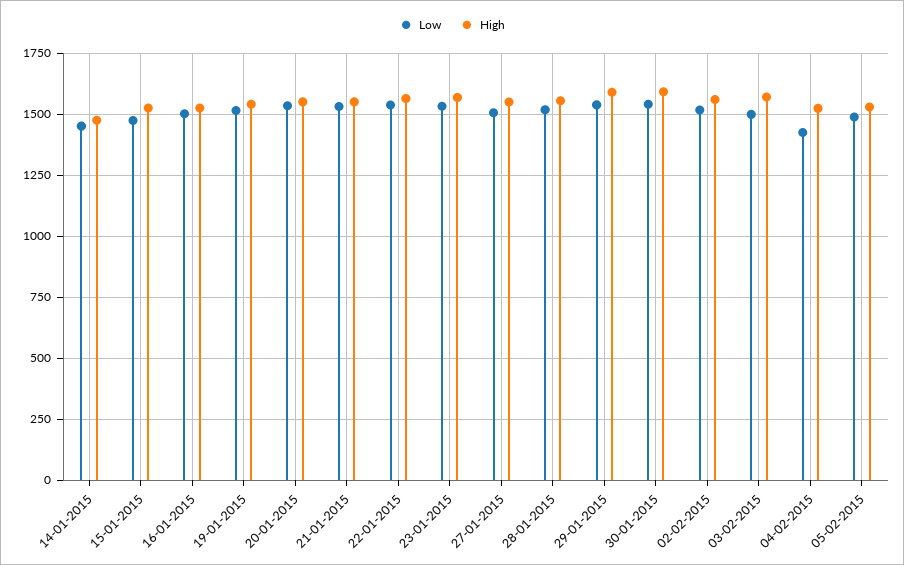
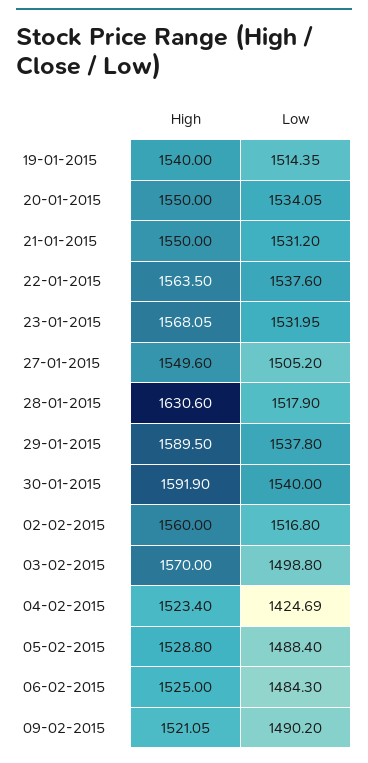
Low, 14-01-2015: 1450 -> none
High, 14-01-2015: 1475 -> none
Low, 15-01-2015: 1475 -> none
High, 15-01-2015: 1525 -> none
Low, 16-01-2015: 1500 -> none
High, 16-01-2015: 1525 -> none
High, 28-01-2015: 1550 -> 1630.6
High, 06-02-2015: none -> 1525
Low, 06-02-2015: none -> 1484.3
High, 09-02-2015: none -> 1521.05
Low, 09-02-2015: none -> 1490.2

